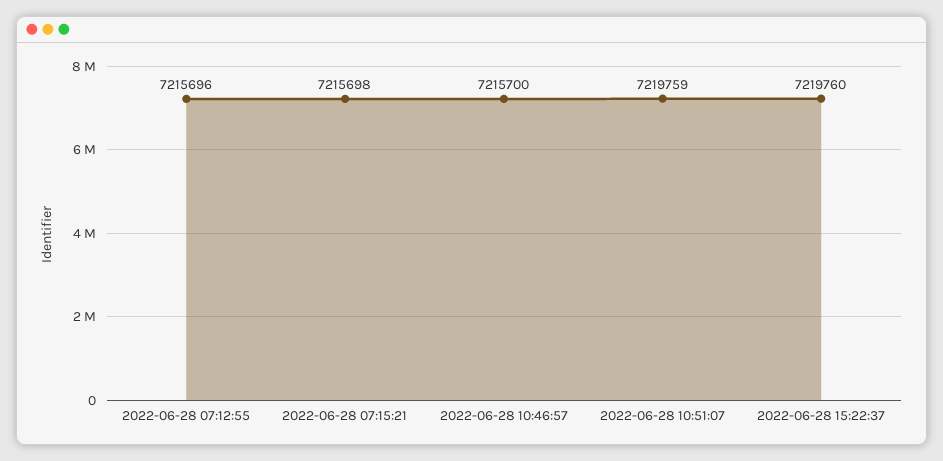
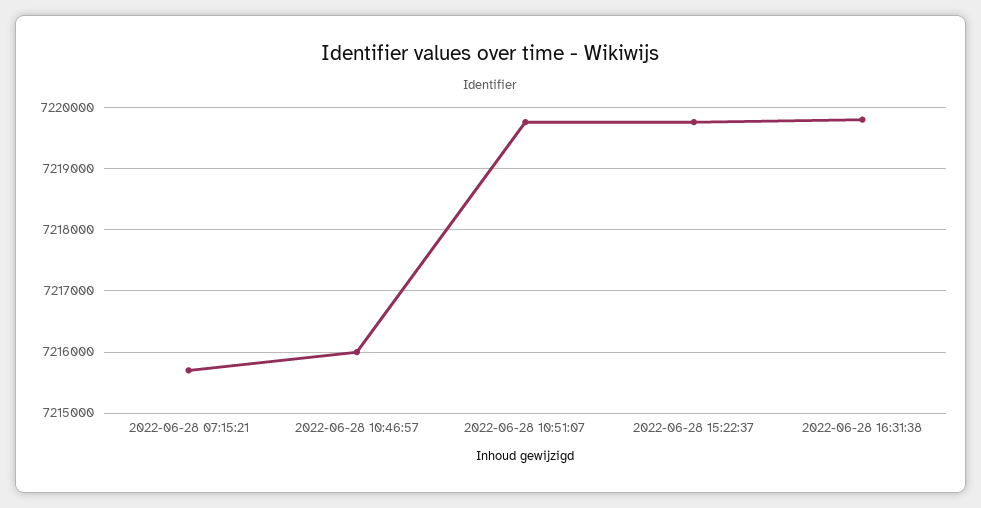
2022-06-28 07:12:55: 7215696 -> none
2022-06-28 10:46:57: 7215700 -> 7216000
2022-06-28 16:31:38: none -> 7219800

